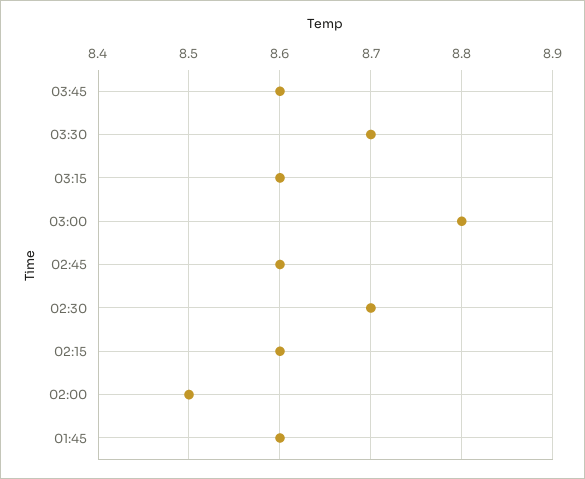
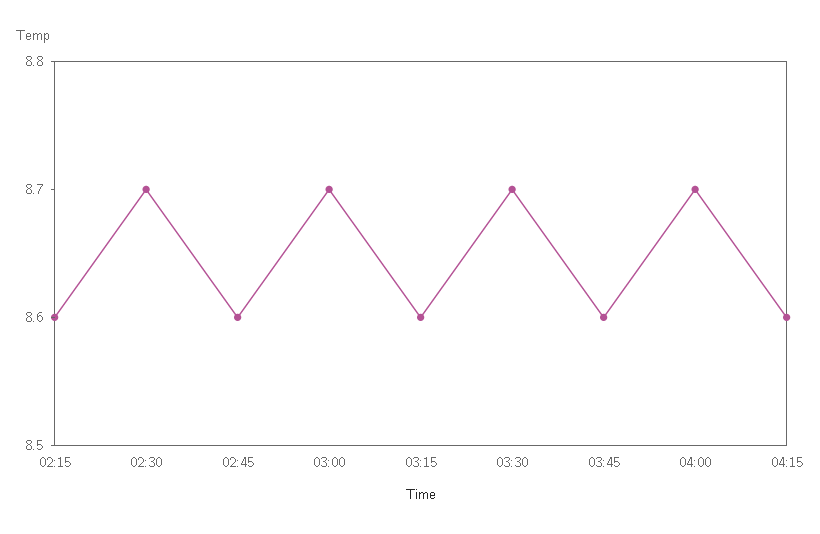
03:00: 8.8 -> 8.7
02:00: 8.5 -> none
01:45: 8.6 -> none
04:00: none -> 8.7
04:15: none -> 8.6

